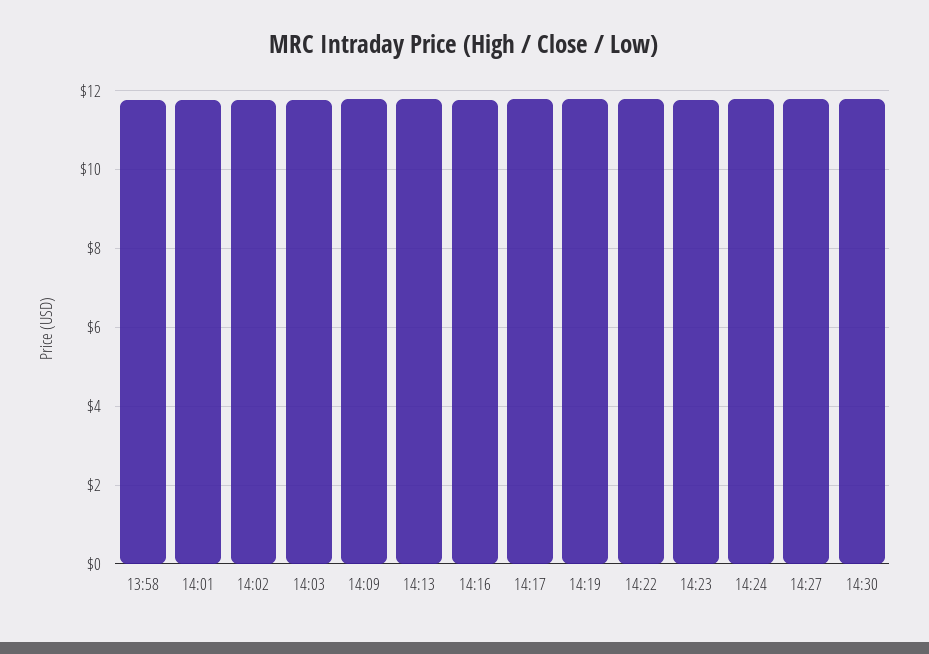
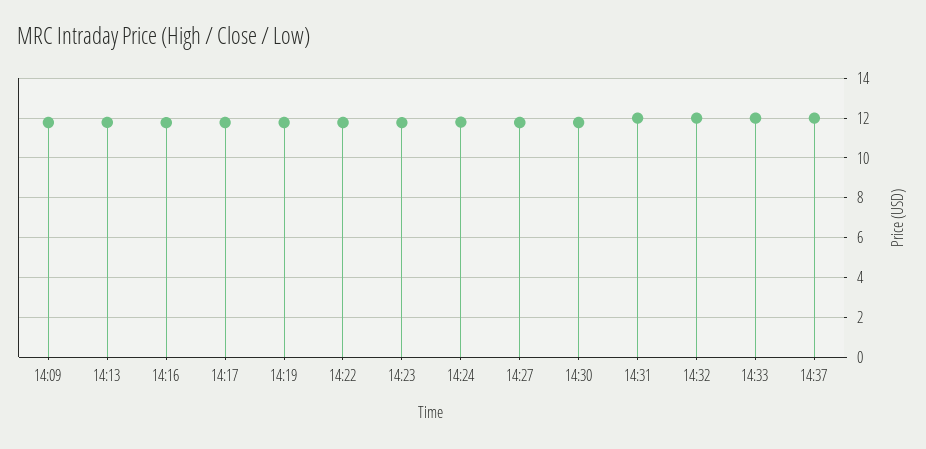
13:58: 11.8 -> none
14:01: 11.8 -> none
14:02: 11.8 -> none
14:03: 11.8 -> none
14:31: none -> 12
14:32: none -> 12
14:33: none -> 12
14:37: none -> 12

